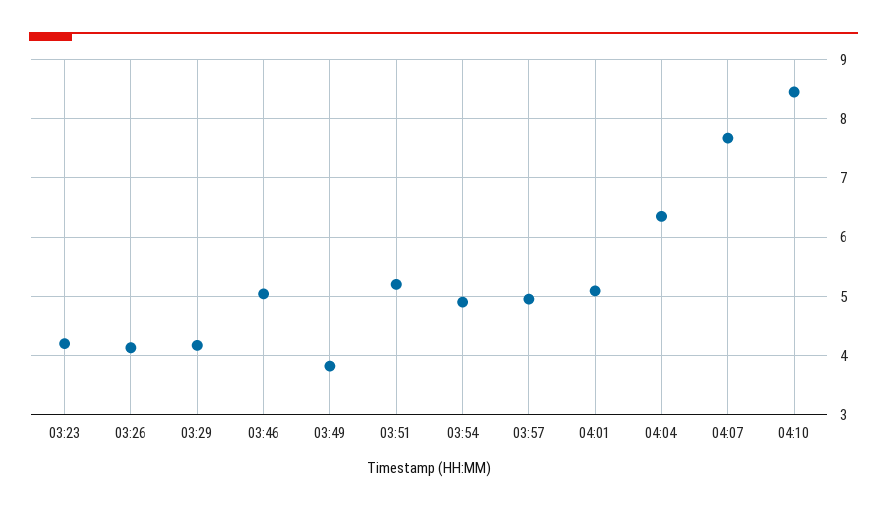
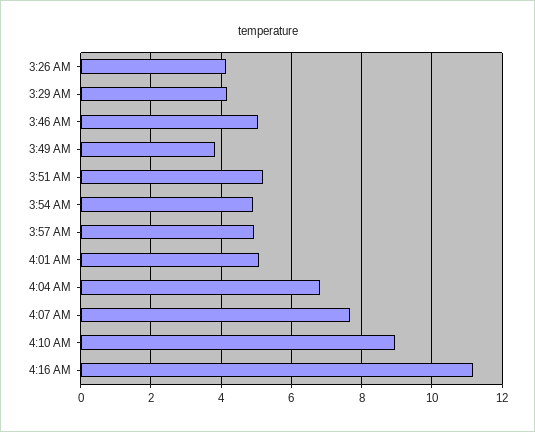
03:23: 4.2 -> none
04:04: 6.4 -> 6.8
04:10: 8.4 -> 9
4:16 AM: none -> 11.2

